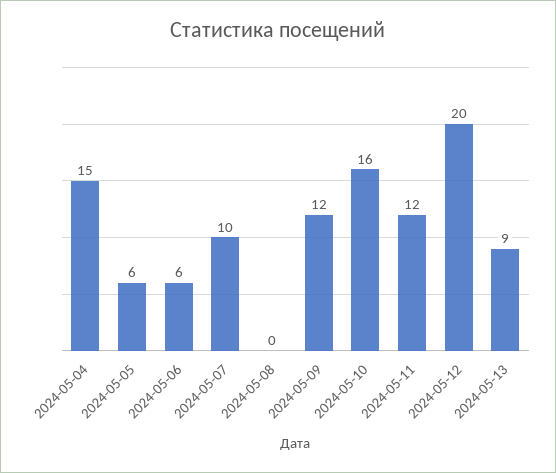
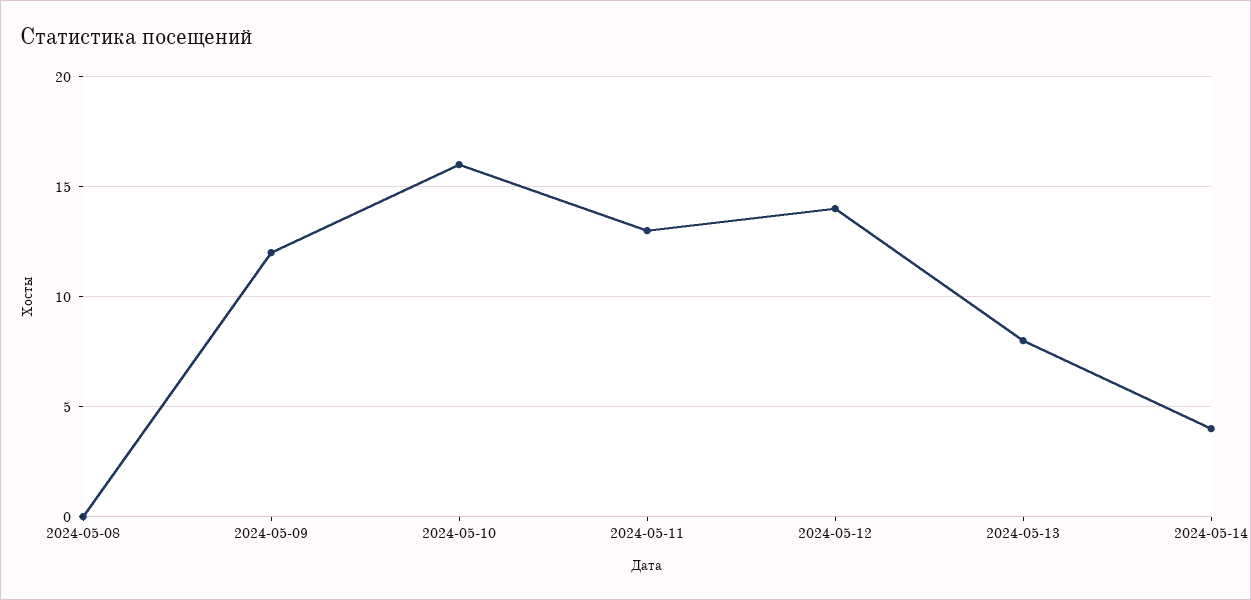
2024-05-04: 15 -> none
2024-05-05: 6 -> none
2024-05-06: 6 -> none
2024-05-07: 10 -> none
2024-05-11: 12 -> 13
2024-05-12: 20 -> 14
2024-05-13: 9 -> 8
2024-05-14: none -> 4

